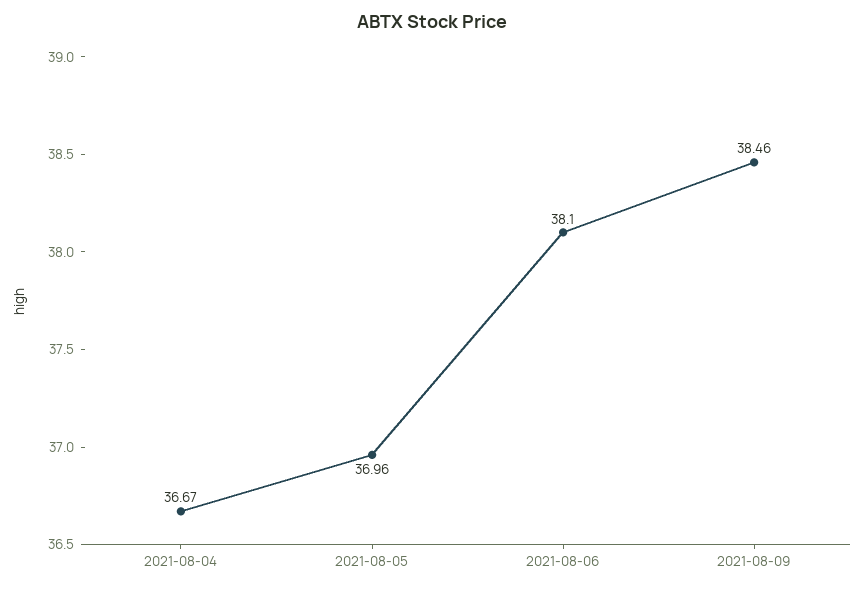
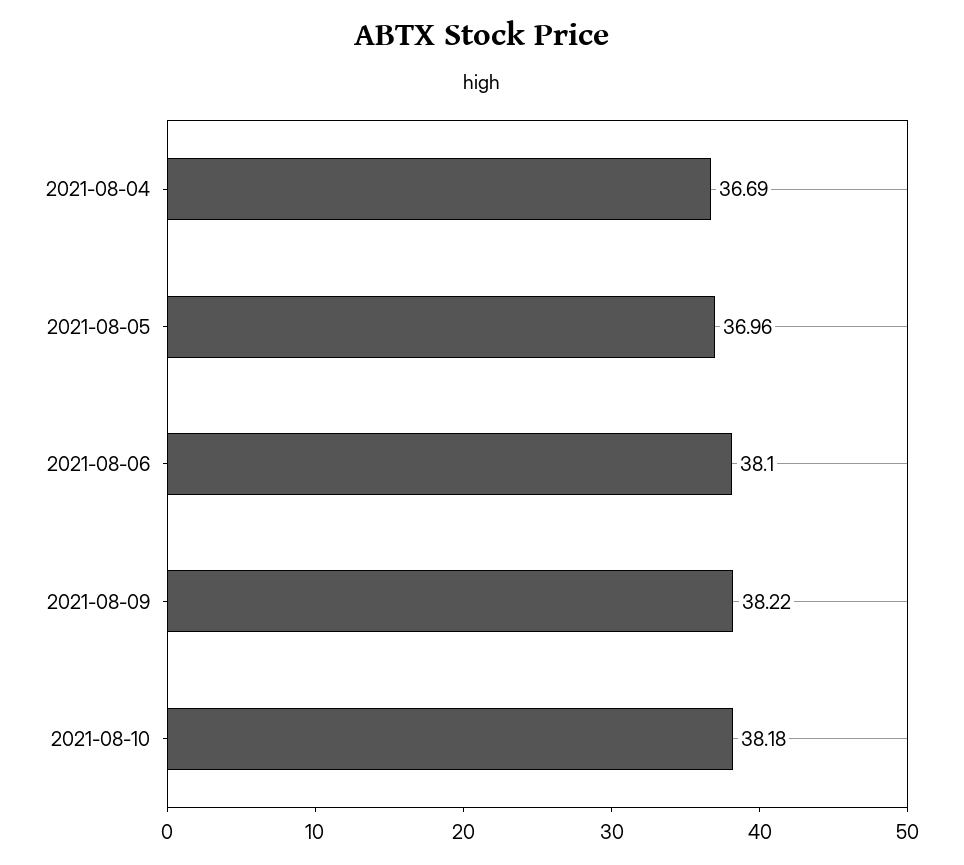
2021-08-04: 36.67 -> 36.69
2021-08-09: 38.46 -> 38.22
2021-08-10: none -> 38.18

